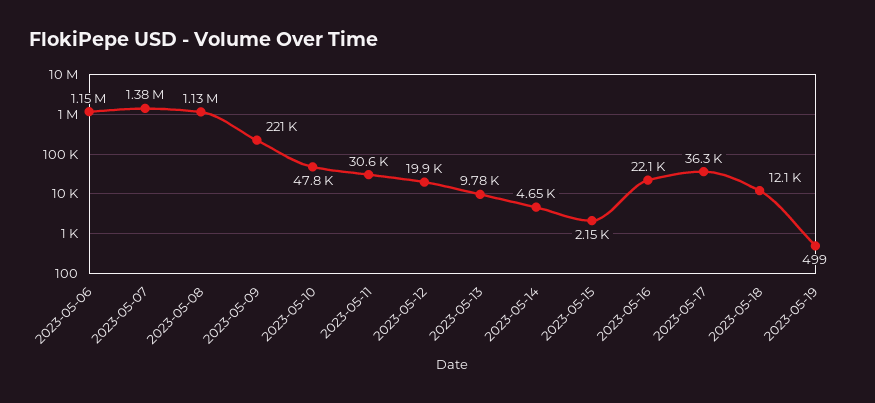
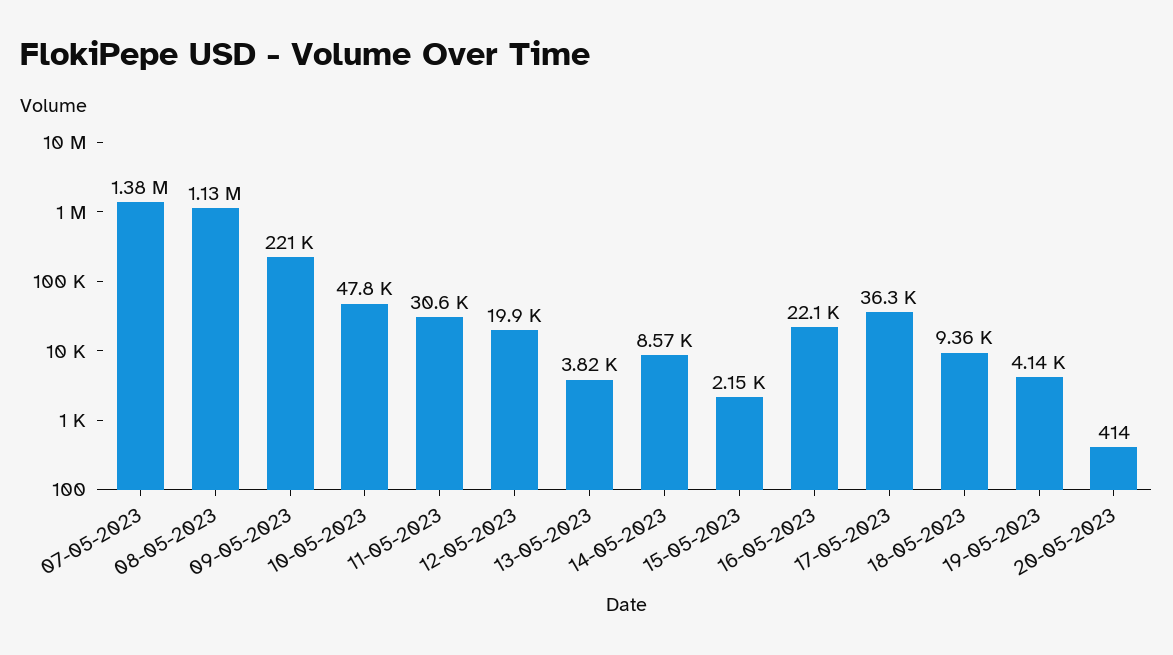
2023-05-06: 1150000 -> none
2023-05-13: 9780 -> 3820
2023-05-14: 4650 -> 8570
2023-05-18: 12100 -> 9360
2023-05-19: 499 -> 4140
20-05-2023: none -> 414

